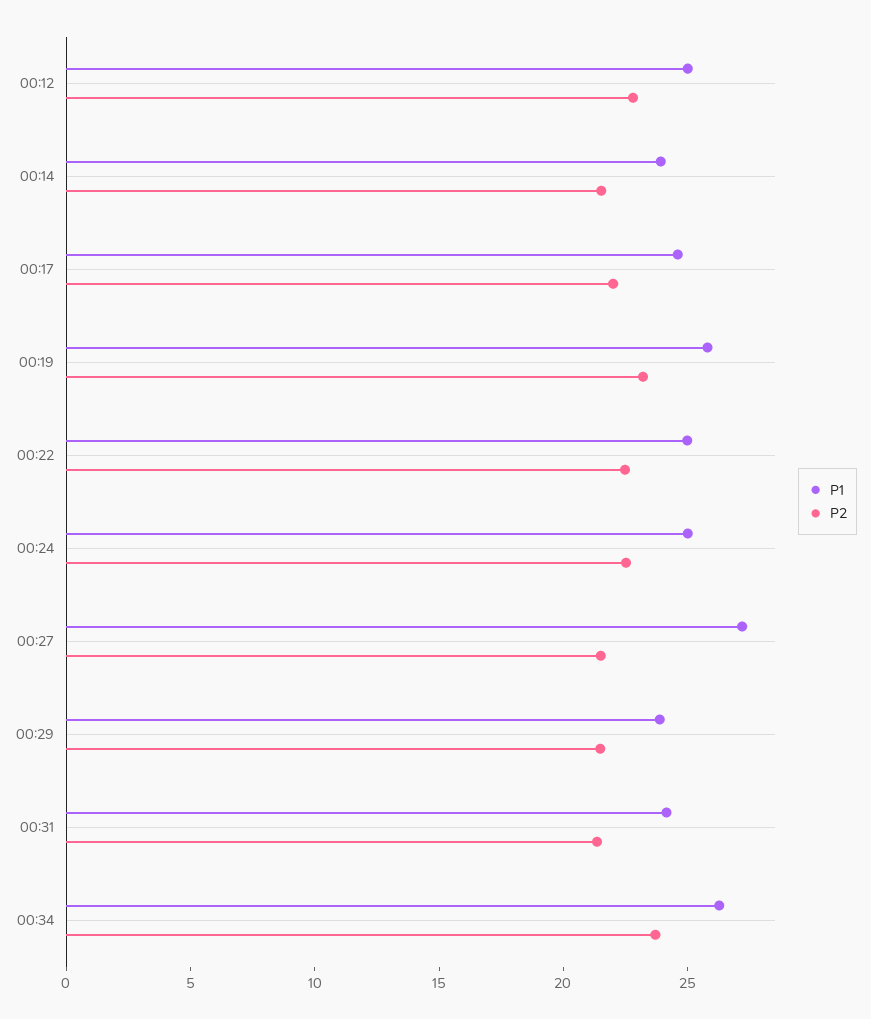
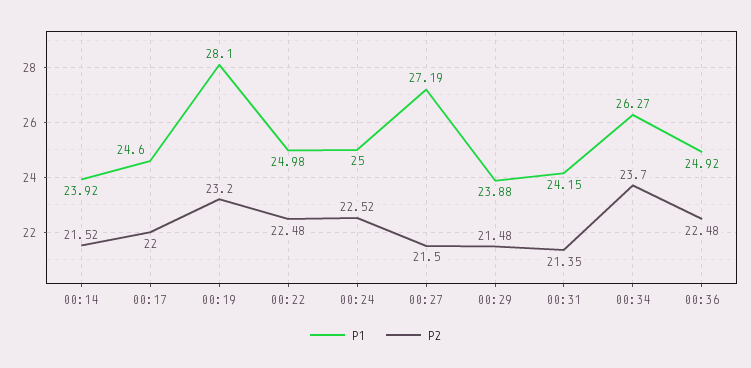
P1, 00:12: 25 -> none
P2, 00:12: 23 -> none
P1, 00:19: 26 -> 28.1
P1, 00:36: none -> 24.92
P2, 00:36: none -> 22.48

